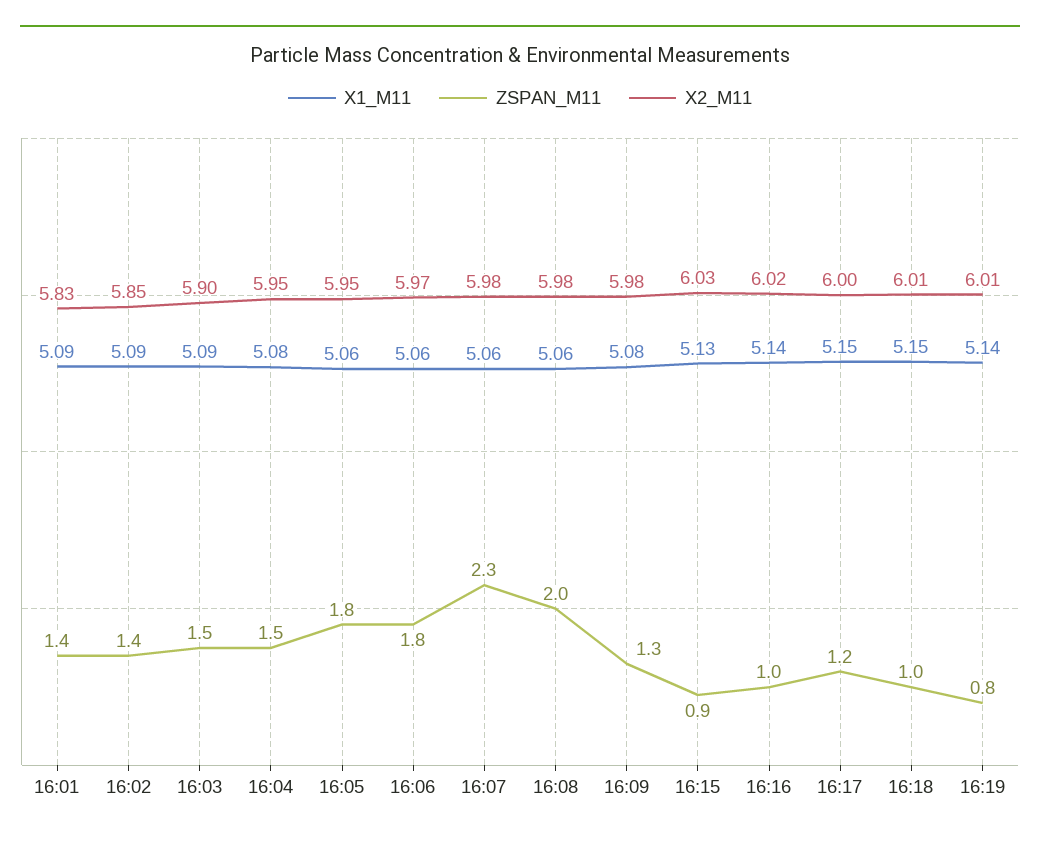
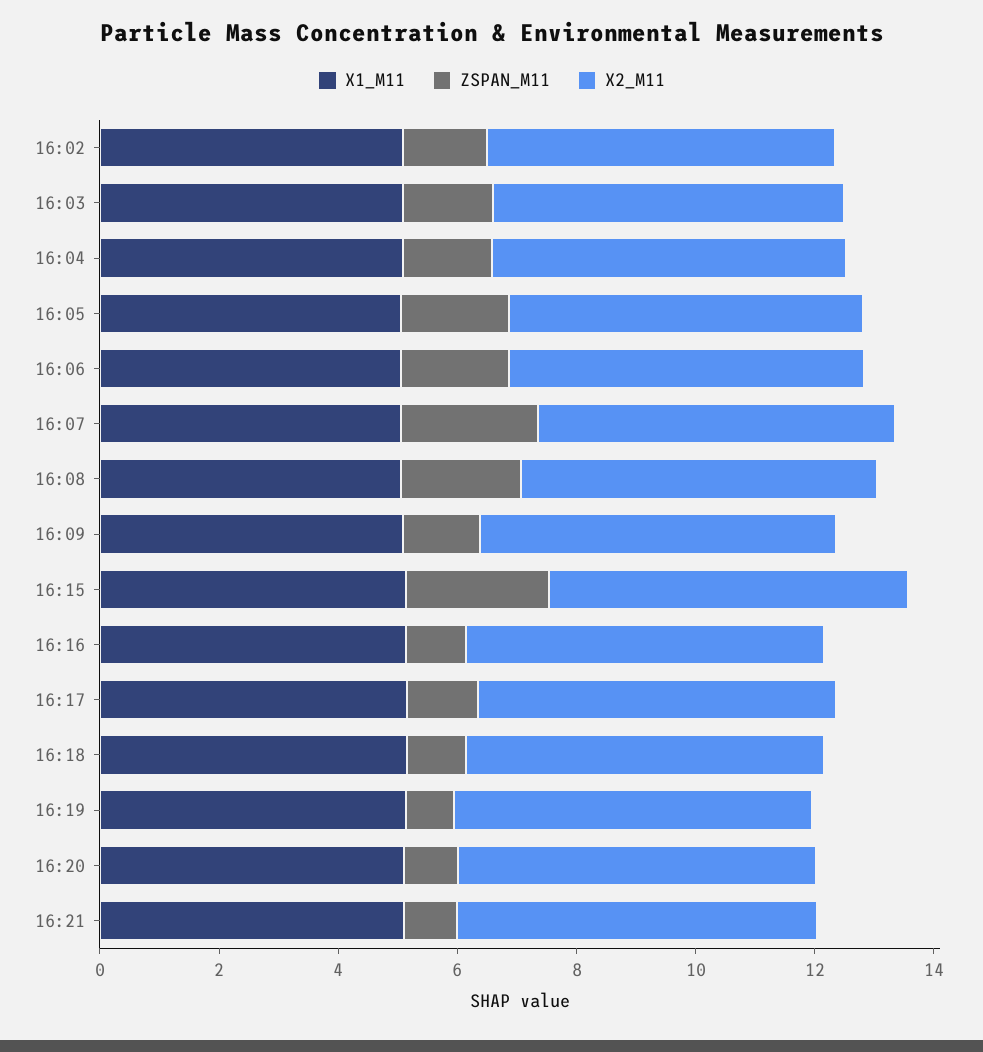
X1_M11, 16:01: 5.09 -> none
ZSPAN_M11, 16:01: 1.4 -> none
X2_M11, 16:01: 5.83 -> none
ZSPAN_M11, 16:15: 0.9 -> 2.5
X1_M11, 16:20: none -> 5
ZSPAN_M11, 16:20: none -> 1
X2_M11, 16:20: none -> 6
X1_M11, 16:21: none -> 5
ZSPAN_M11, 16:21: none -> 1
X2_M11, 16:21: none -> 6

